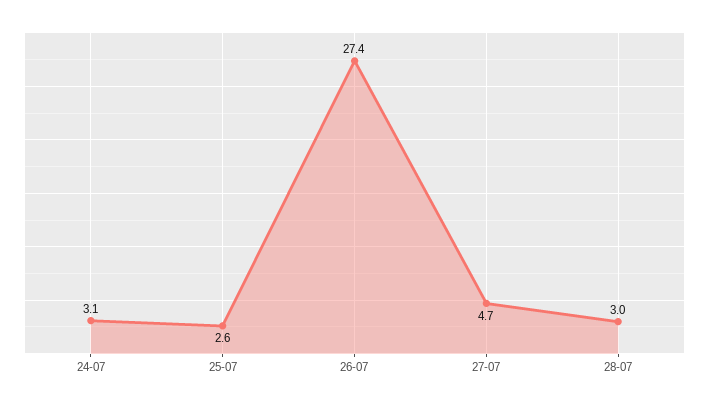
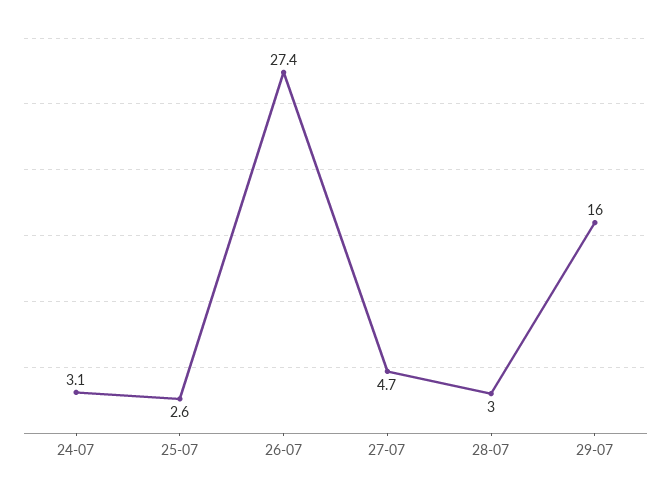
29-07: none -> 16

